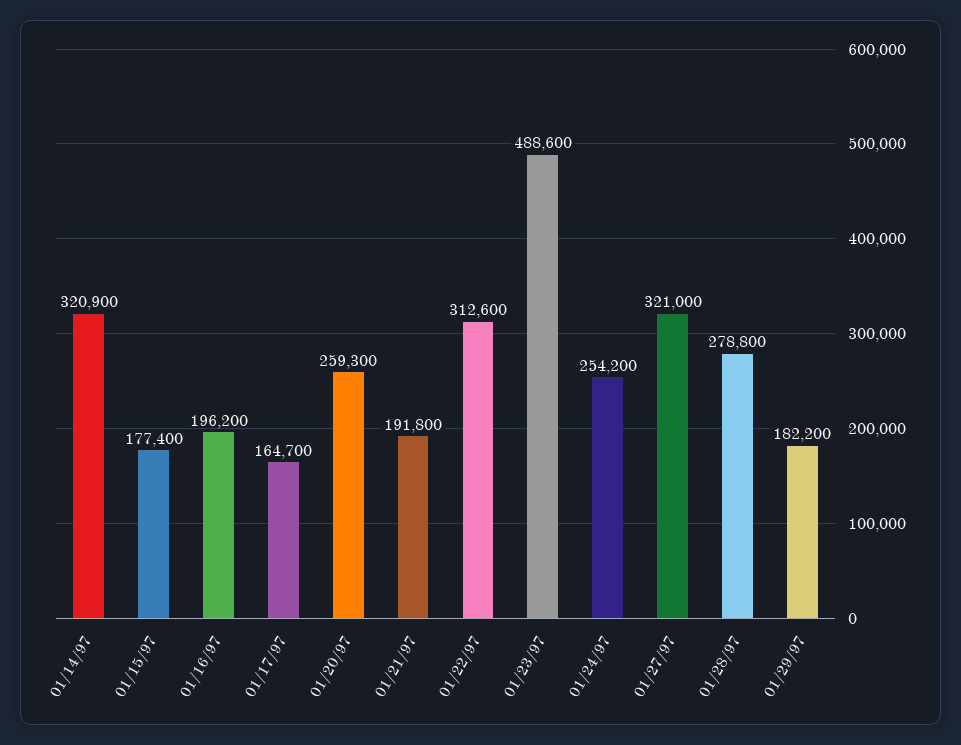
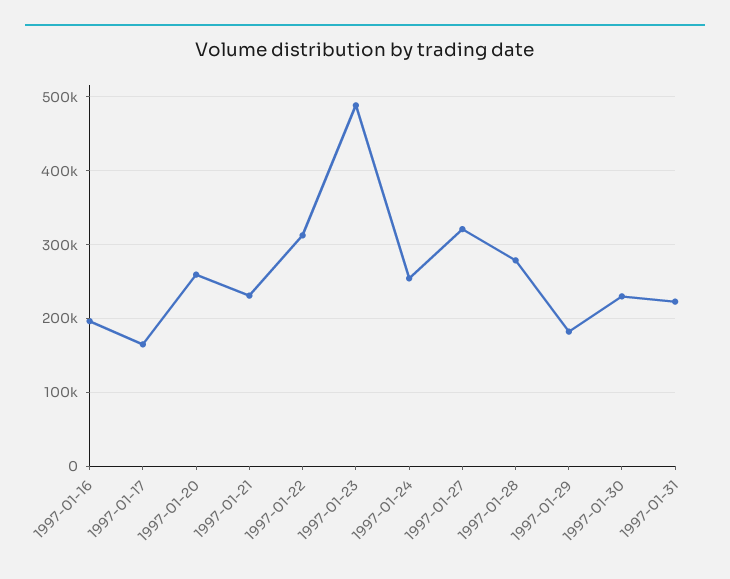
01/14/97: 320900 -> none
01/15/97: 177400 -> none
01/21/97: 191800 -> 230000
1997-01-30: none -> 230000
1997-01-31: none -> 220000

